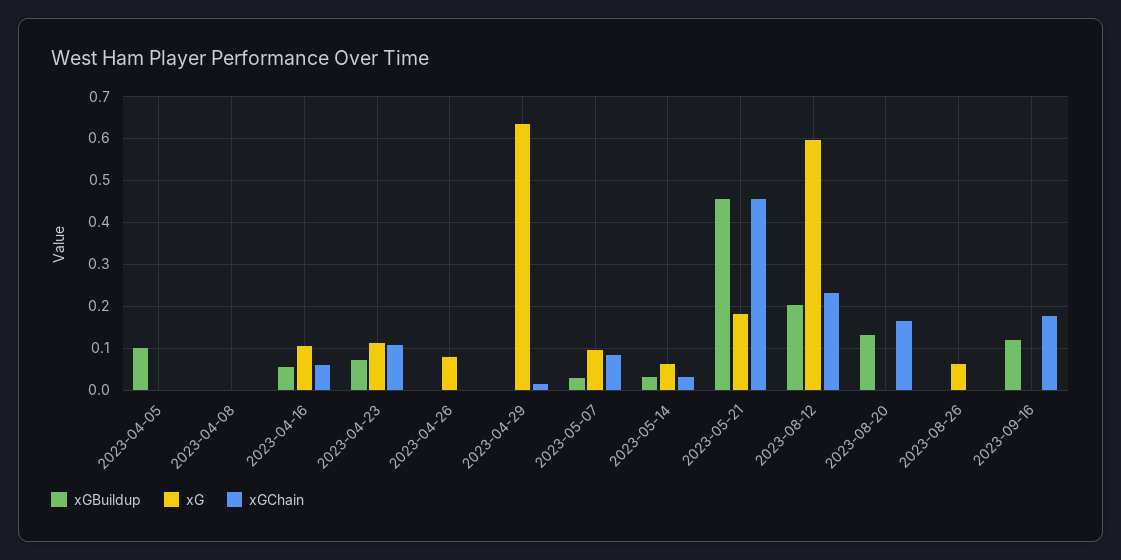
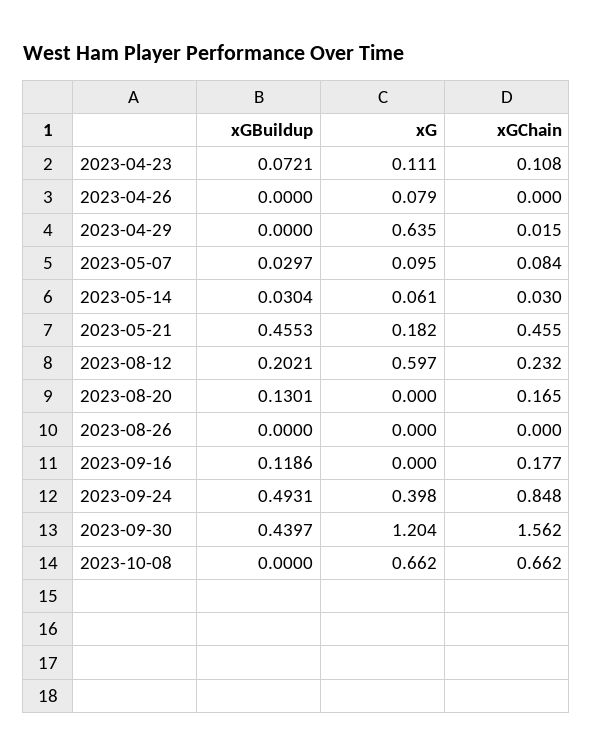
xGBuildup, 2023-04-05: 0.1 -> none
xG, 2023-04-05: 0 -> none
xGChain, 2023-04-05: 0 -> none
xGBuildup, 2023-04-08: 0 -> none
xG, 2023-04-08: 0 -> none
xGChain, 2023-04-08: 0 -> none
xGBuildup, 2023-04-16: 0.06 -> none
xG, 2023-04-16: 0.1 -> none
xGChain, 2023-04-16: 0.06 -> none
xG, 2023-08-26: 0.06 -> 0
xGBuildup, 2023-09-24: none -> 0.4931
xG, 2023-09-24: none -> 0.398
xGChain, 2023-09-24: none -> 0.848
xGBuildup, 2023-09-30: none -> 0.4397
xG, 2023-09-30: none -> 1.204
xGChain, 2023-09-30: none -> 1.562
xGBuildup, 2023-10-08: none -> 0
xG, 2023-10-08: none -> 0.662
xGChain, 2023-10-08: none -> 0.662

